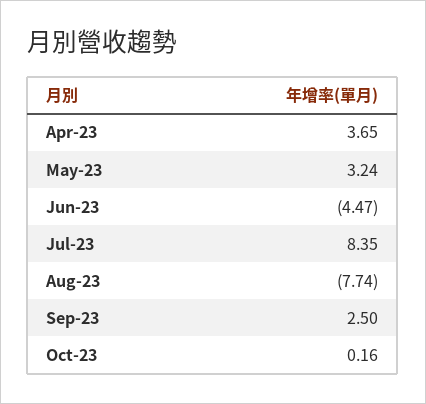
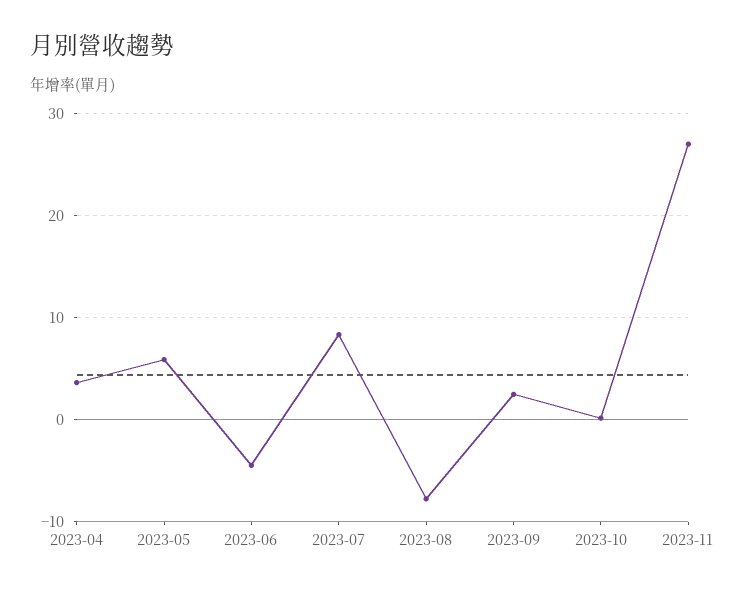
May-23: 3.24 -> 6
2023-11: none -> 27

